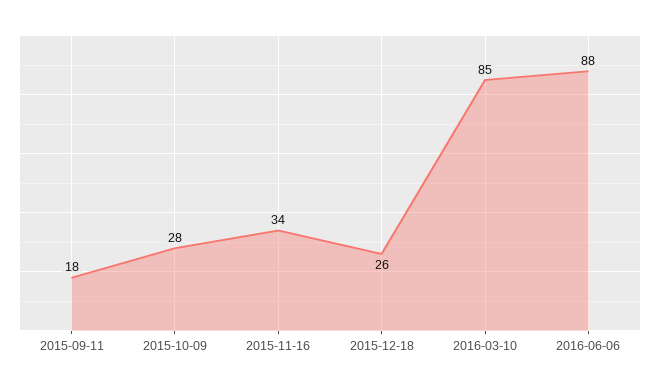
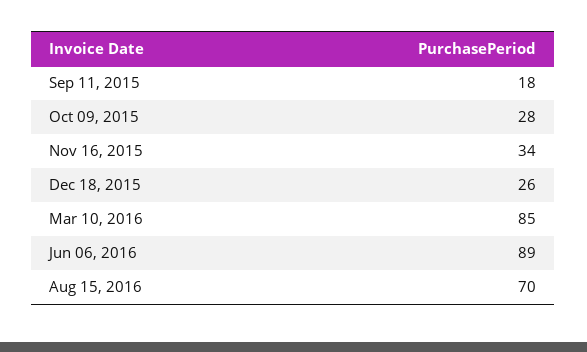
2016-06-06: 88 -> 89
Aug 15, 2016: none -> 70

